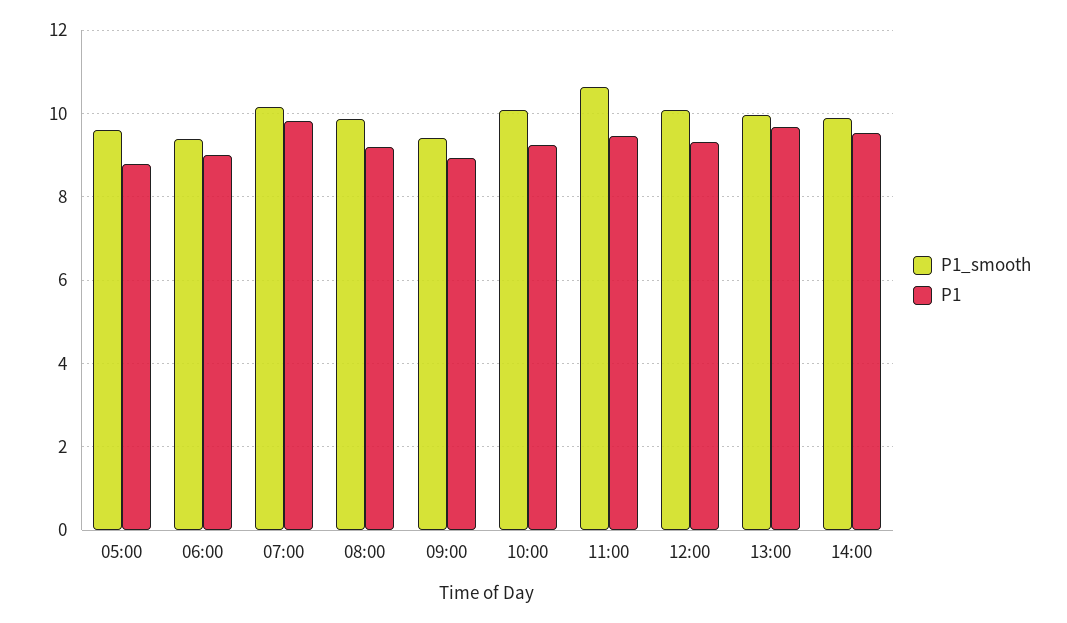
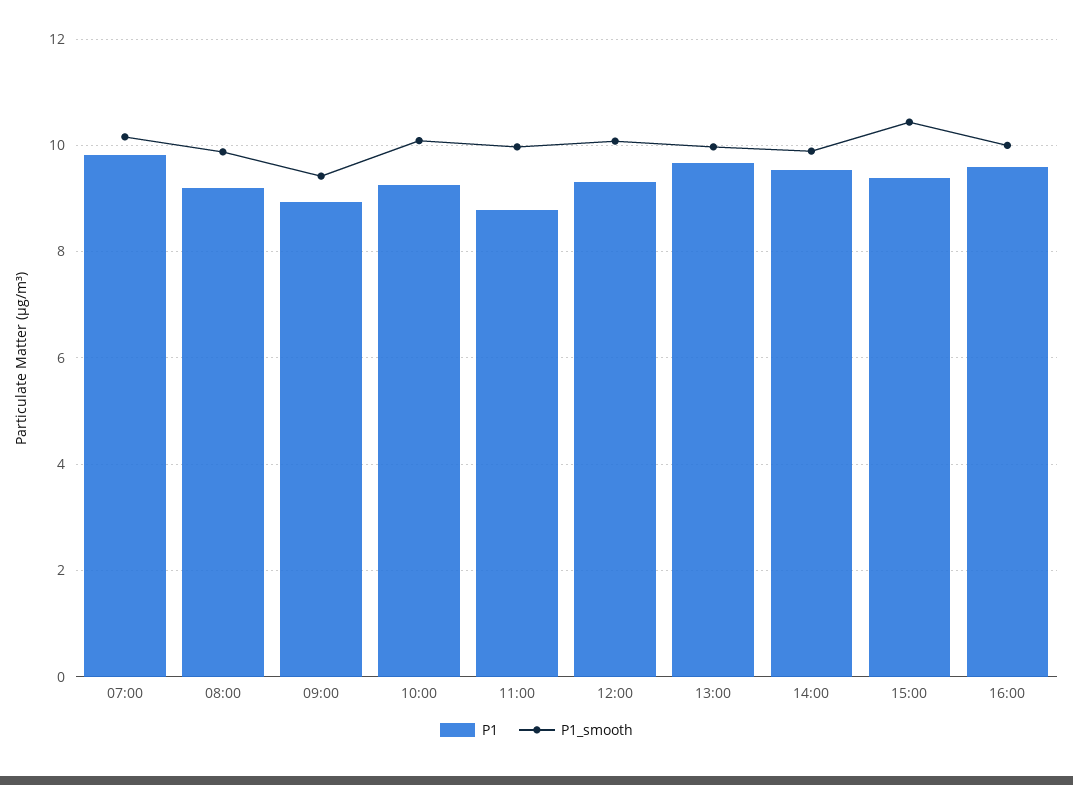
P1_smooth, 05:00: 9.6 -> none
P1, 05:00: 8.8 -> none
P1_smooth, 06:00: 9.4 -> none
P1, 06:00: 9 -> none
P1_smooth, 11:00: 10.6 -> 10
P1, 11:00: 9.4 -> 8.8
P1, 15:00: none -> 9.4
P1_smooth, 15:00: none -> 10.4
P1, 16:00: none -> 9.6
P1_smooth, 16:00: none -> 10

